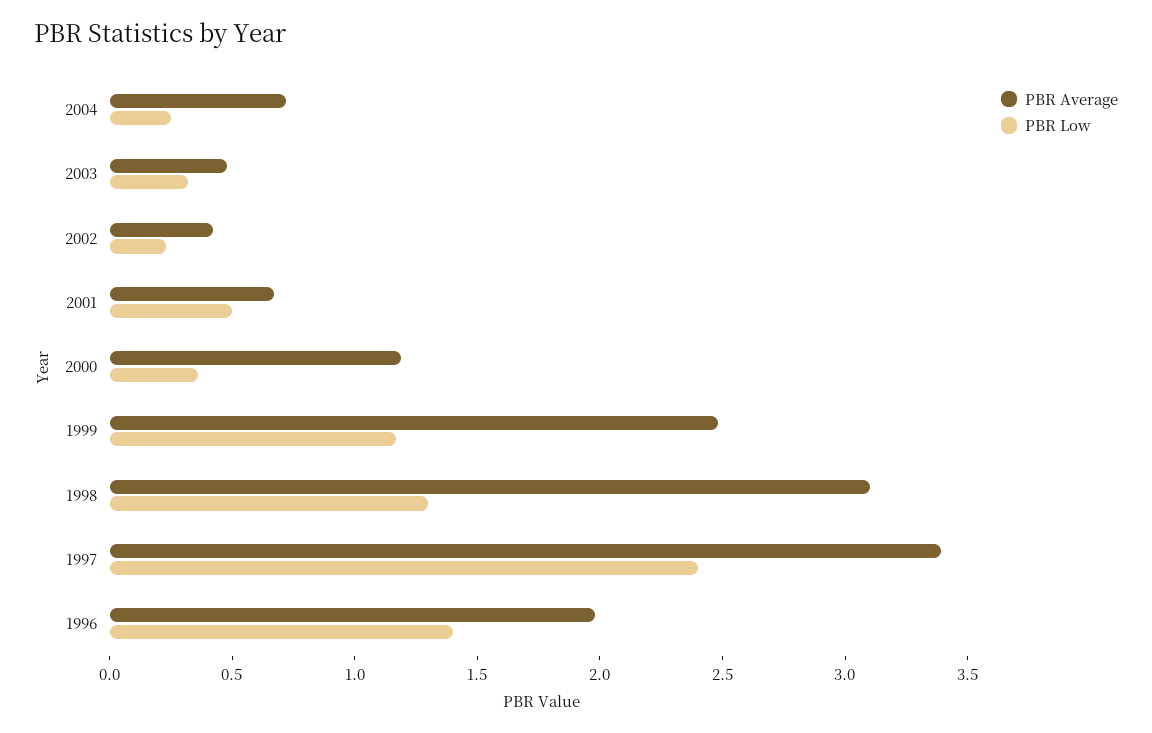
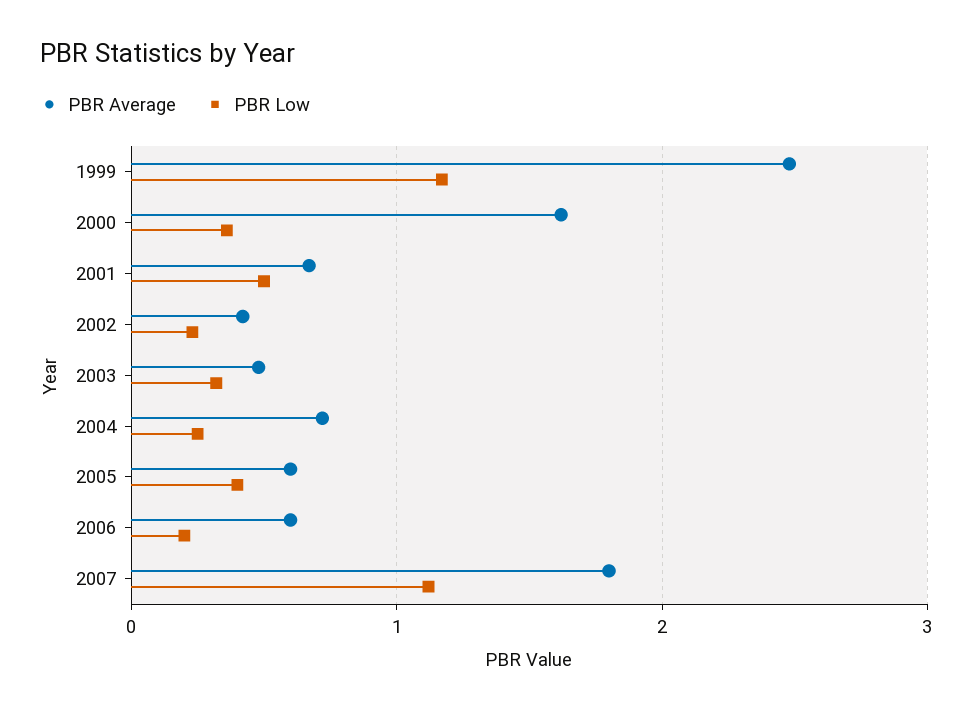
PBR Average, 2000: 1.2 -> 1.6
PBR Average, 1998: 3.1 -> none
PBR Low, 1998: 1.3 -> none
PBR Average, 1997: 3.4 -> none
PBR Low, 1997: 2.4 -> none
PBR Average, 1996: 2 -> none
PBR Low, 1996: 1.4 -> none
PBR Average, 2005: none -> 0.6
PBR Low, 2005: none -> 0.4
PBR Average, 2006: none -> 0.6
PBR Low, 2006: none -> 0.2
PBR Average, 2007: none -> 1.8
PBR Low, 2007: none -> 1.1

